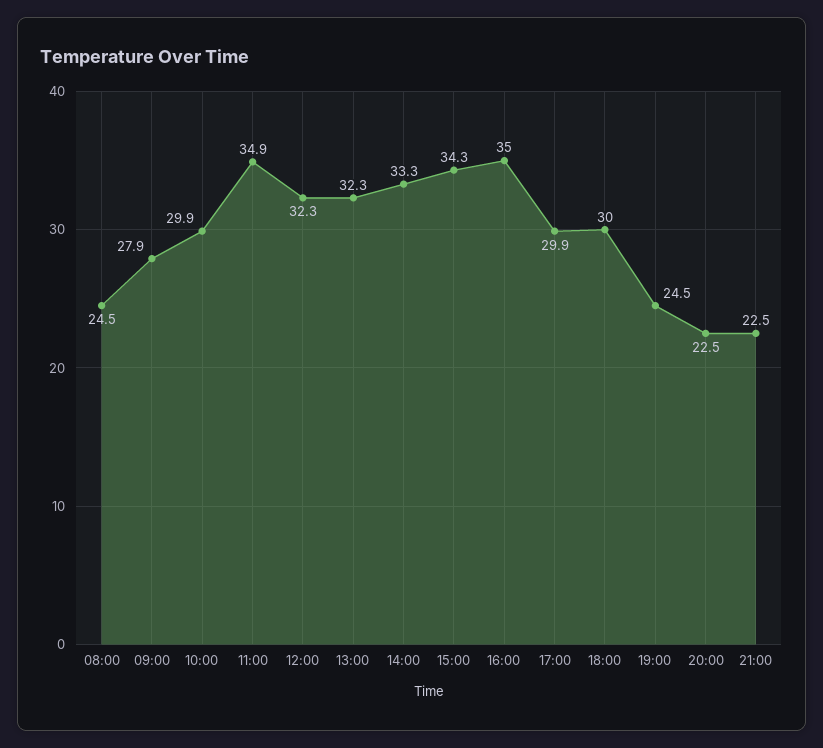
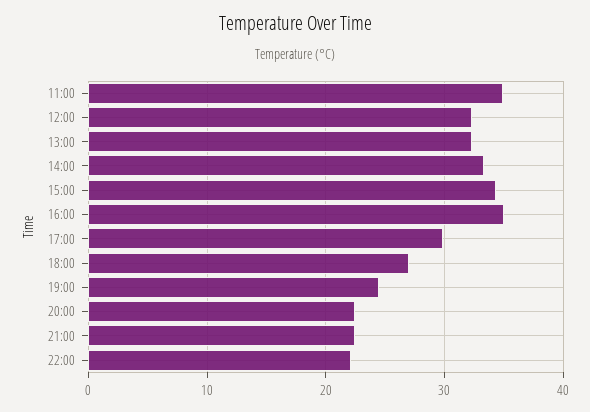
08:00: 24.5 -> none
09:00: 27.9 -> none
10:00: 29.9 -> none
18:00: 30 -> 27
22:00: none -> 22

